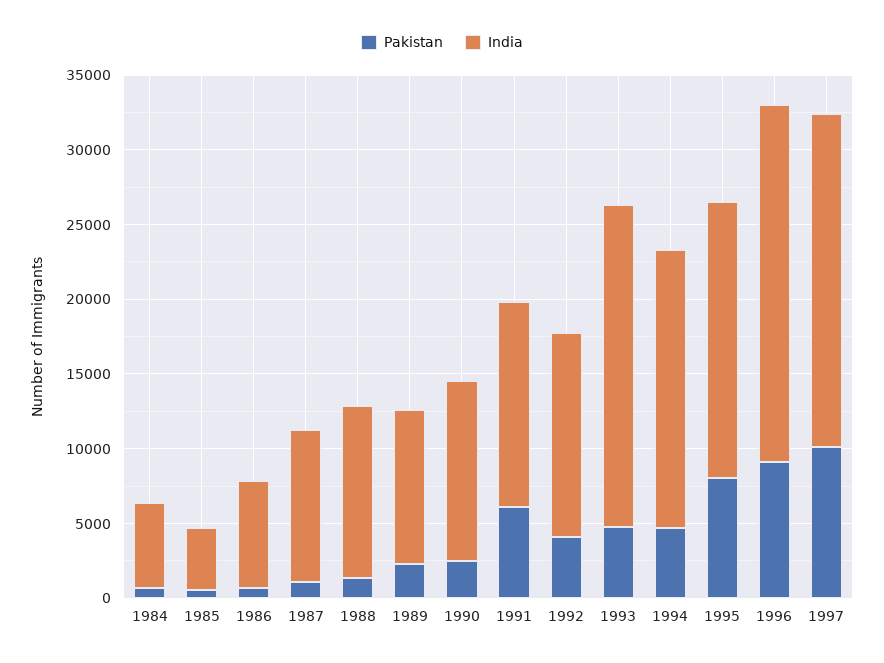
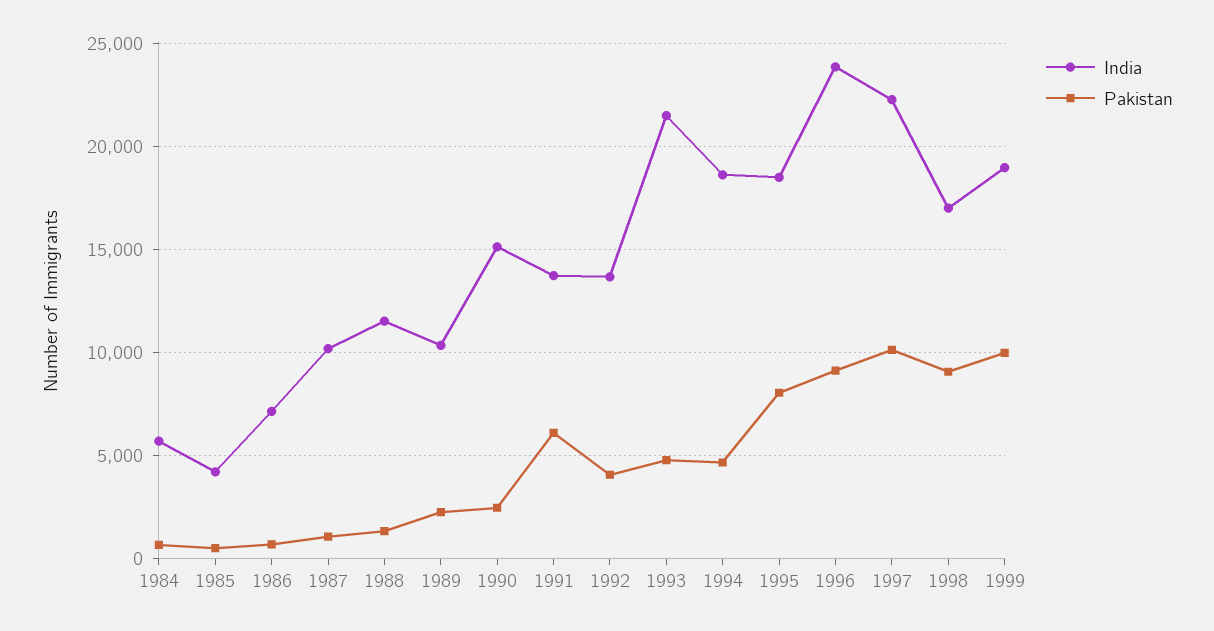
India, 1990: 12000 -> 15000
India, 1998: none -> 17000
Pakistan, 1998: none -> 9000
India, 1999: none -> 19000
Pakistan, 1999: none -> 10000

